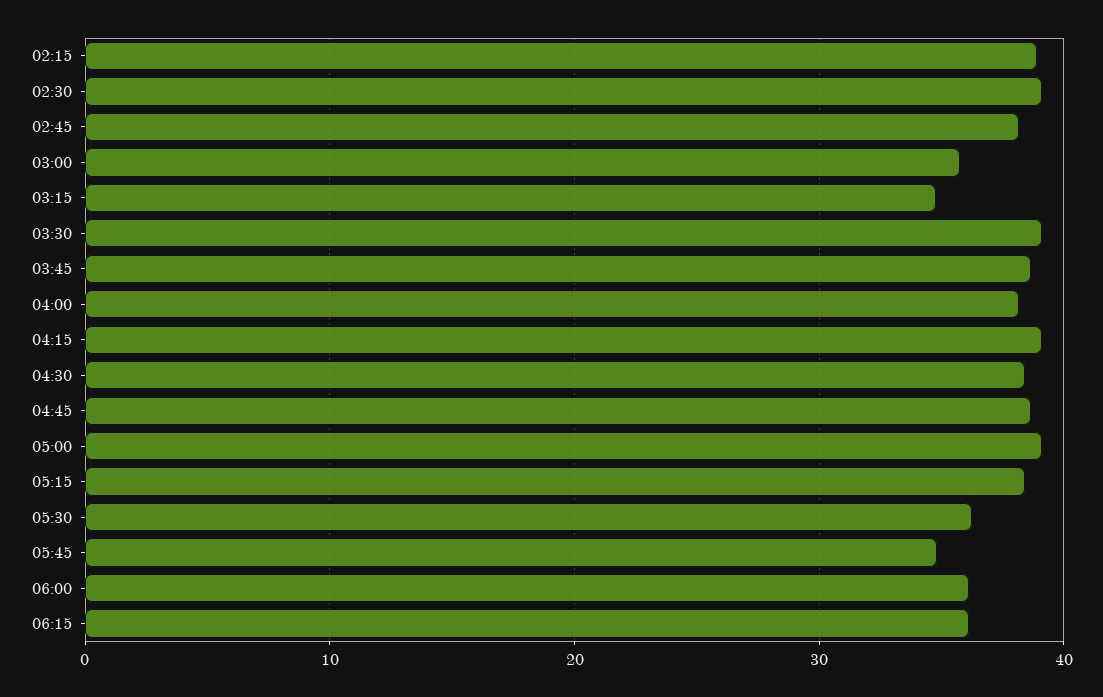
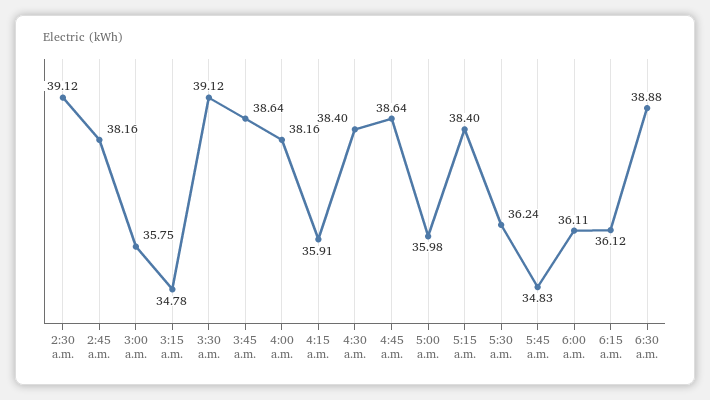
02:15: 39 -> none
04:15: 39 -> 35.91
05:00: 39 -> 35.98
6:30 a.m.: none -> 38.88

